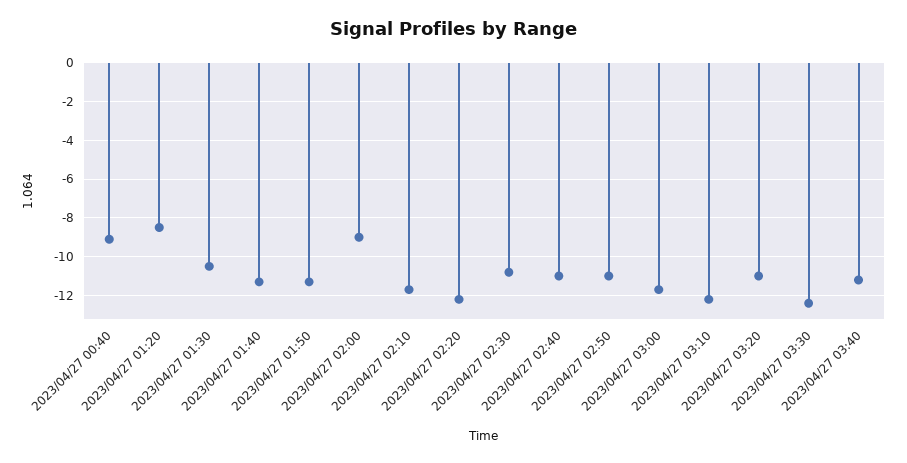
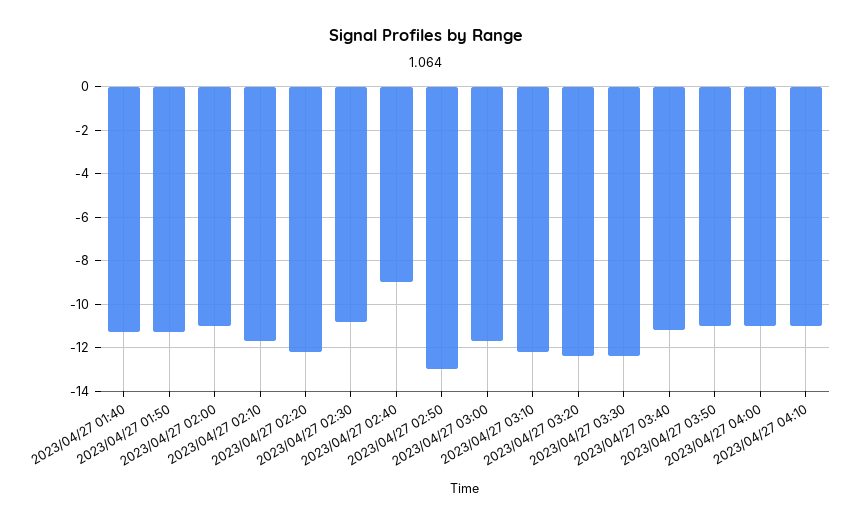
2023/04/27 00:40: -9 -> none
2023/04/27 01:20: -8.5 -> none
2023/04/27 01:30: -10.5 -> none
2023/04/27 02:00: -9 -> -11
2023/04/27 02:40: -11 -> -9
2023/04/27 02:50: -11 -> -13
2023/04/27 03:20: -11 -> -12.5
2023/04/27 03:50: none -> -11
2023/04/27 04:00: none -> -11
2023/04/27 04:10: none -> -11

